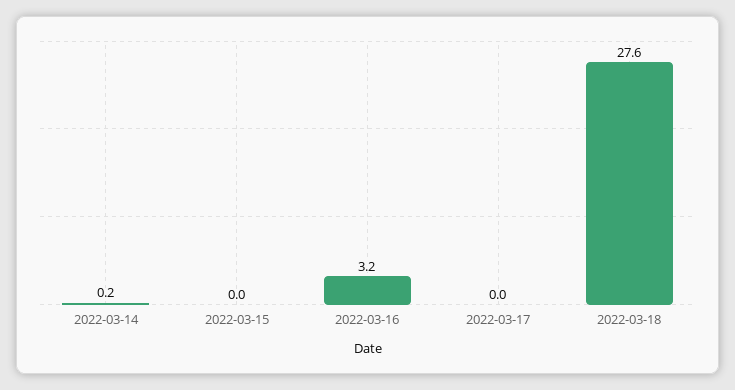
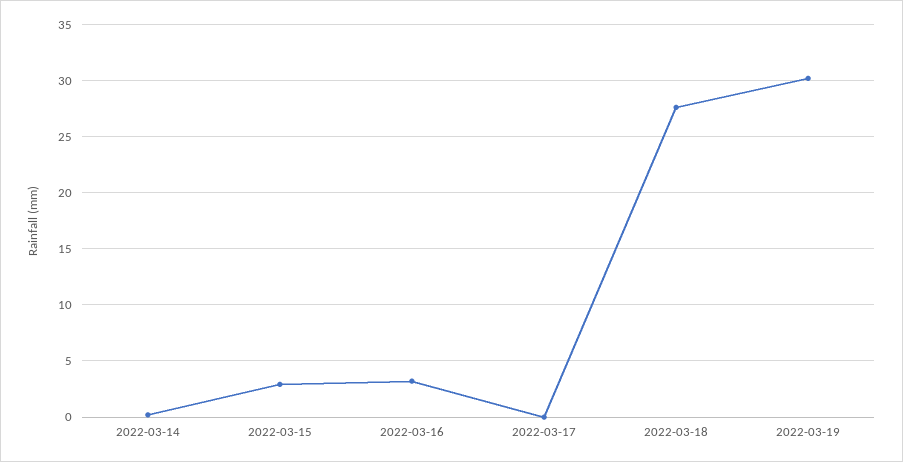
2022-03-15: 0 -> 3
2022-03-19: none -> 30

